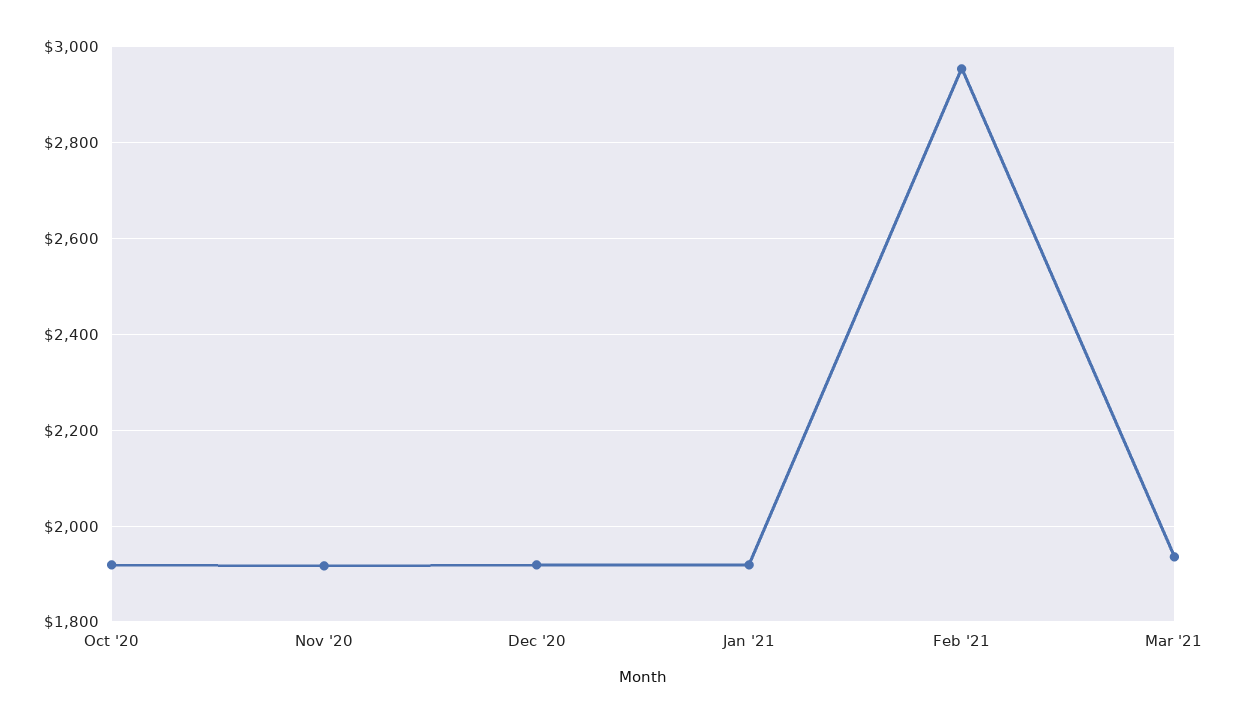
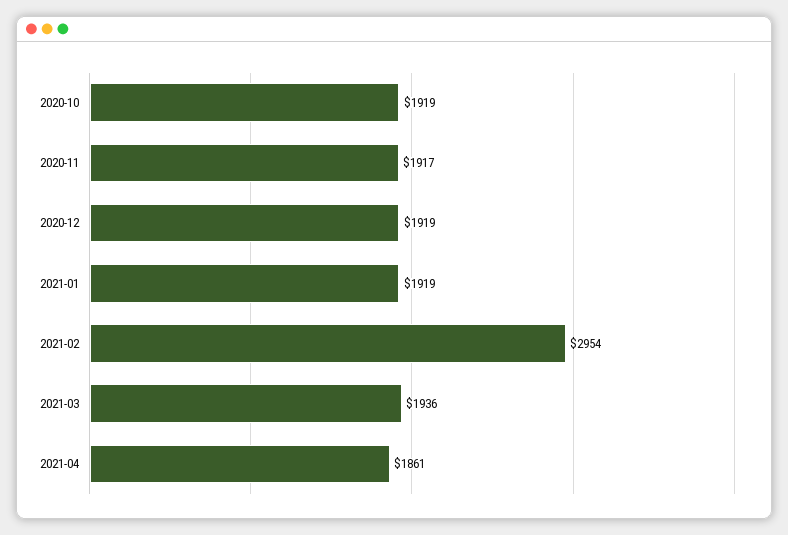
2021-04: none -> 1861

